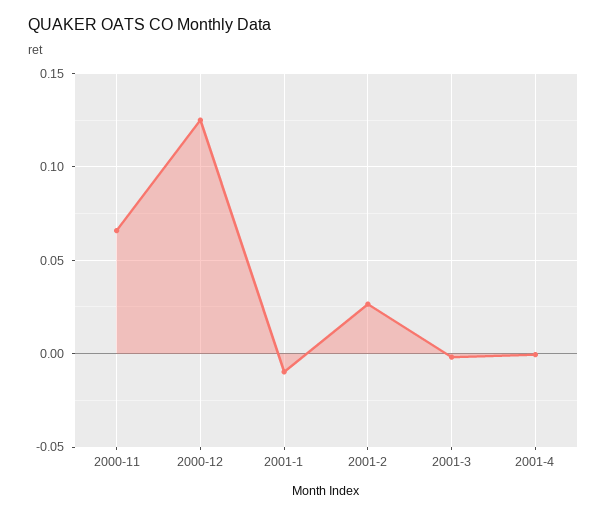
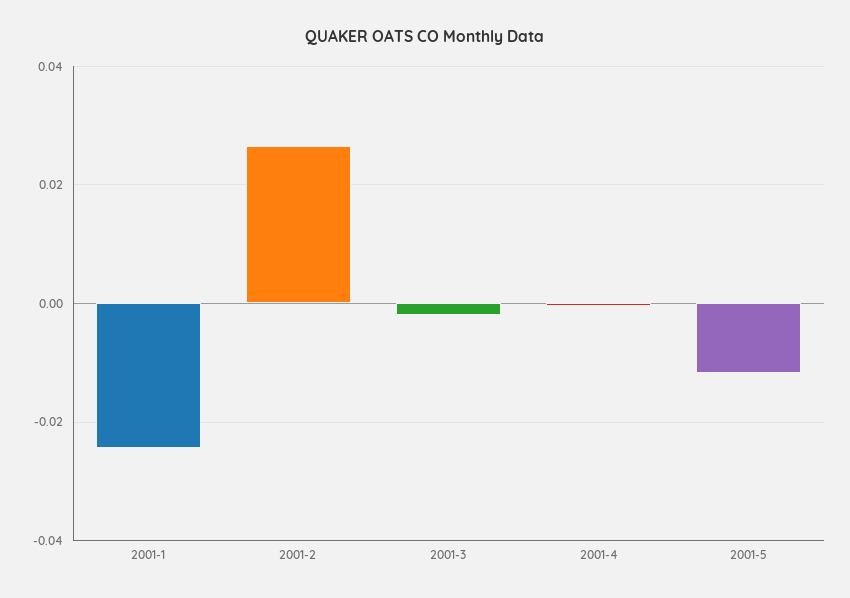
2000-11: 0.065 -> none
2000-12: 0.125 -> none
2001-1: -0.01 -> -0.024
2001-5: none -> -0.012

